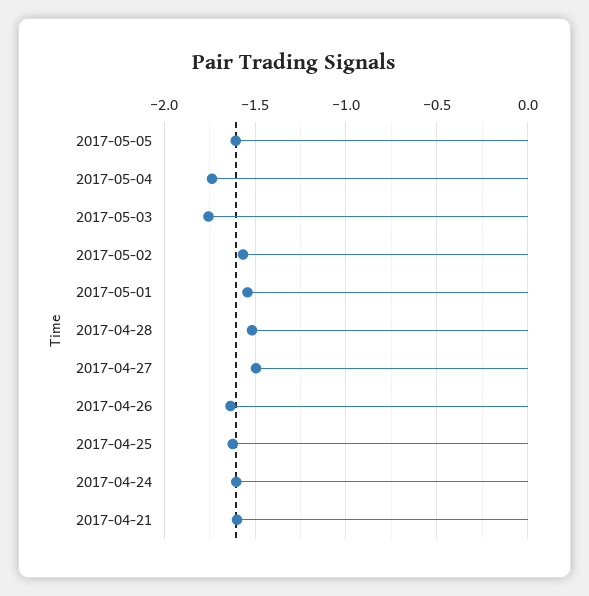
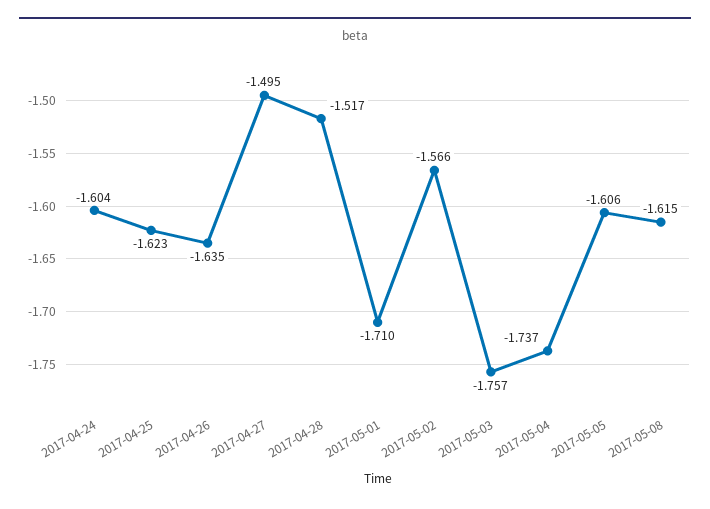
2017-05-01: -1.55 -> -1.71
2017-04-21: -1.6 -> none
2017-05-08: none -> -1.615

